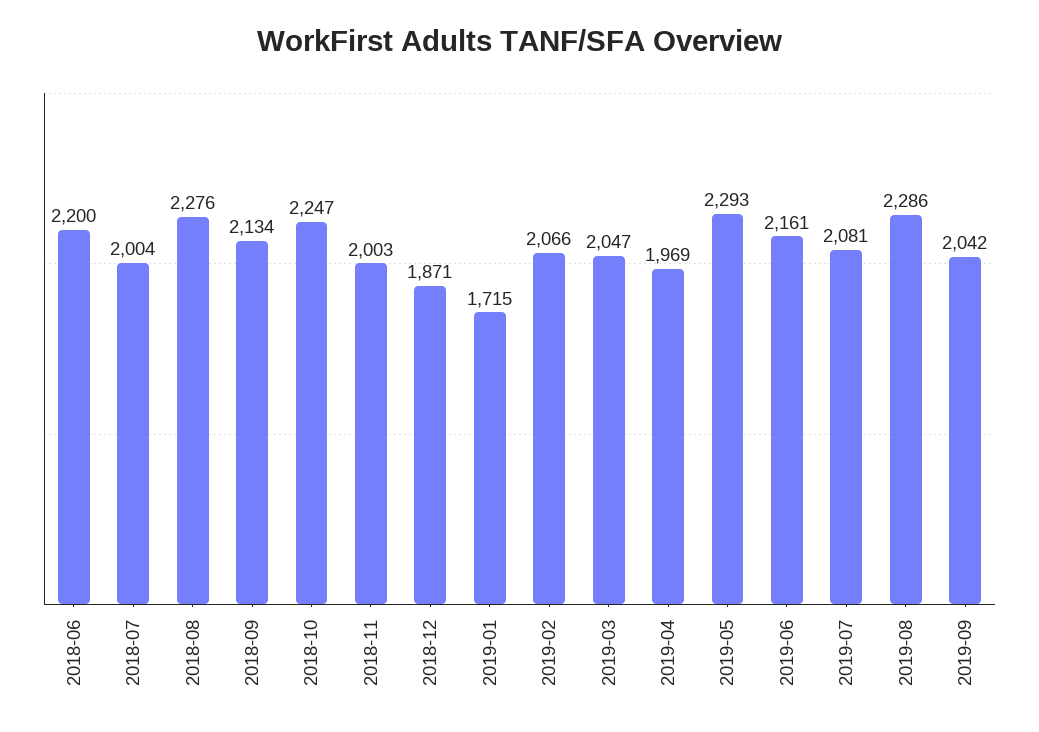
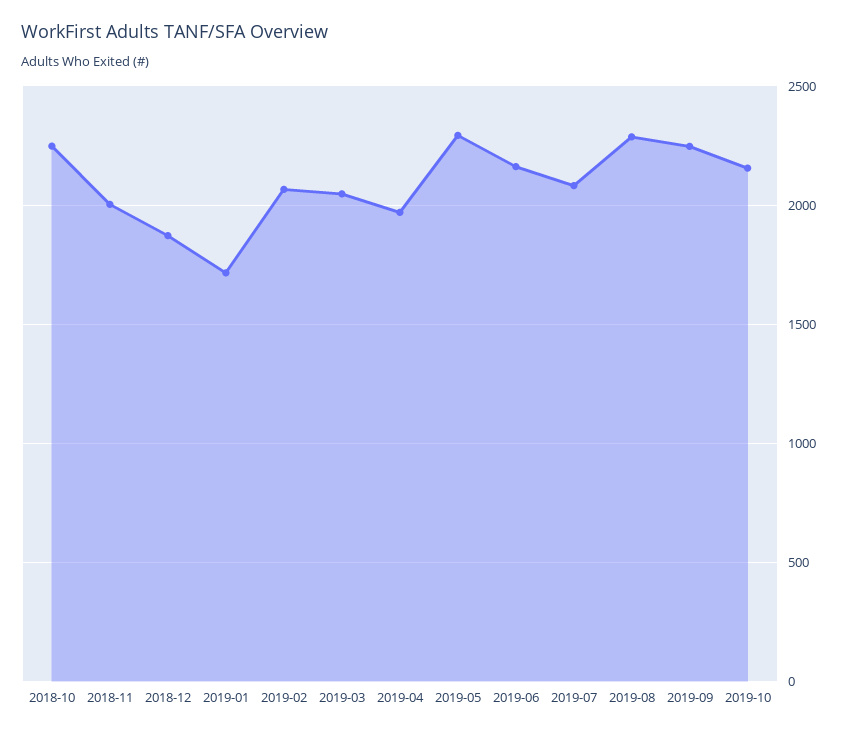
2018-06: 2200 -> none
2018-07: 2004 -> none
2018-08: 2276 -> none
2018-09: 2134 -> none
2019-09: 2042 -> 2250
2019-10: none -> 2150

